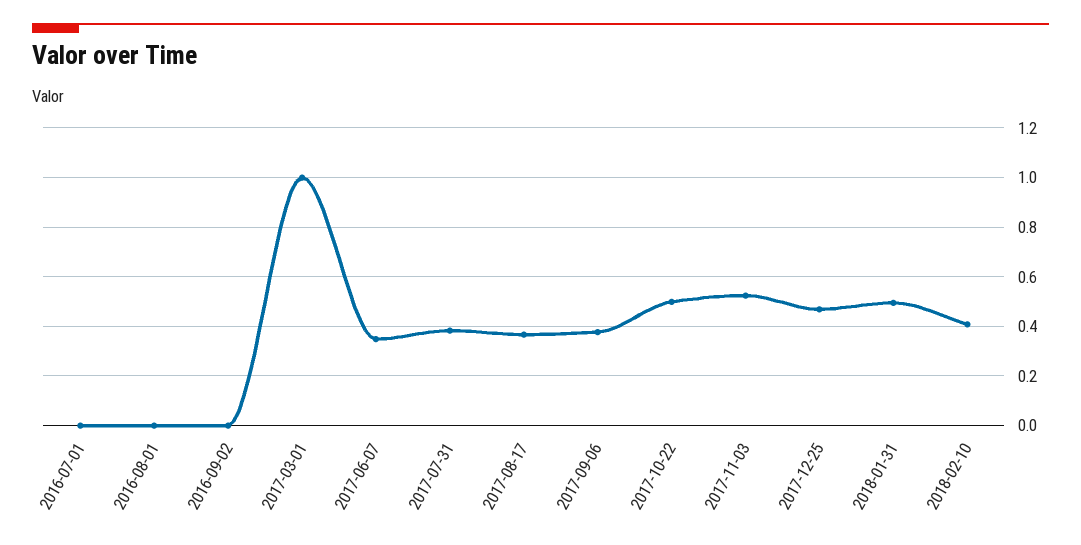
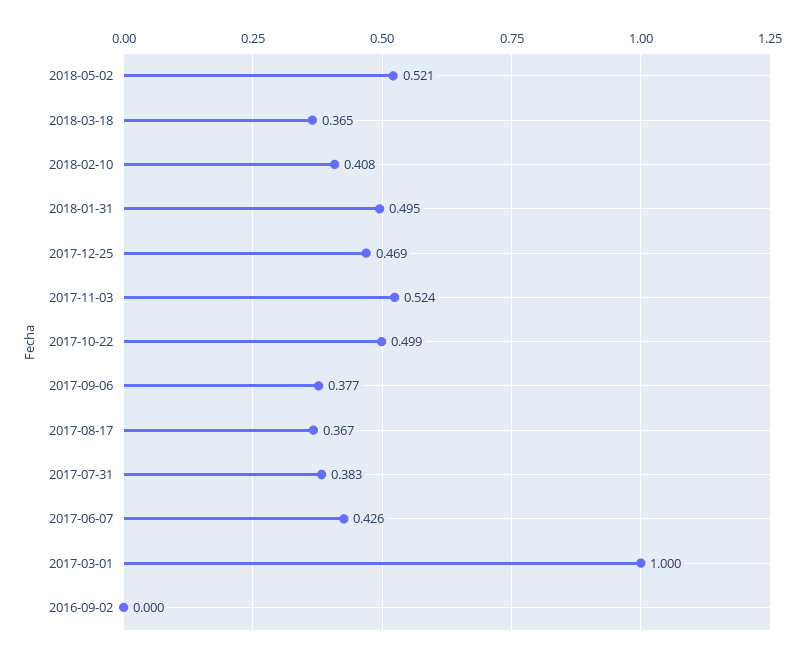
2016-07-01: 0 -> none
2016-08-01: 0 -> none
2017-06-07: 0.35 -> 0.426
2018-05-02: none -> 0.521
2018-03-18: none -> 0.365

